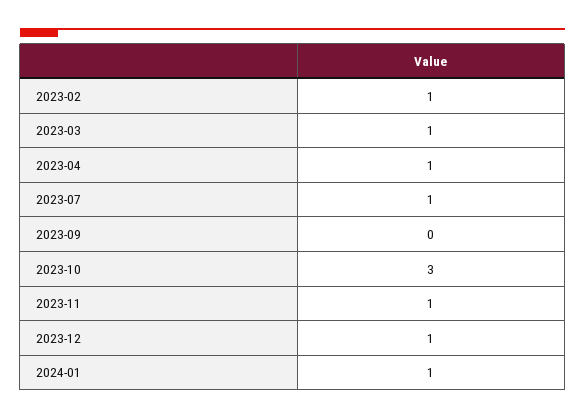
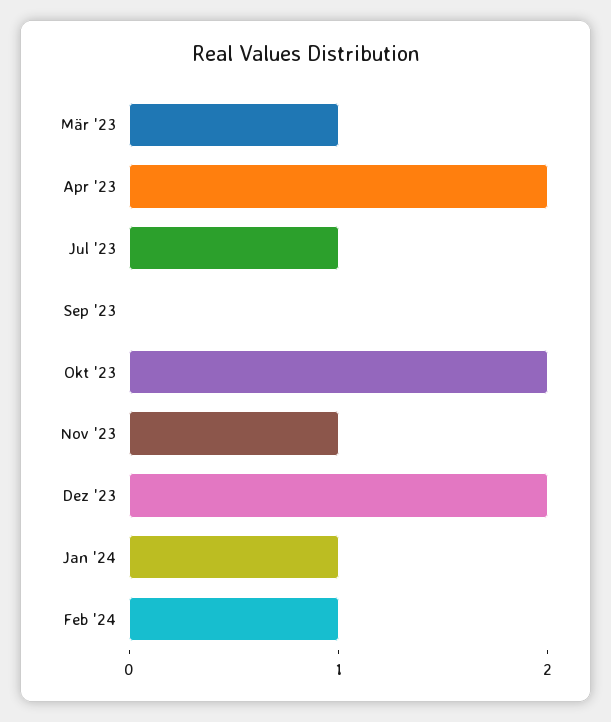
2023-02: 1 -> none
2023-04: 1 -> 2
2023-10: 3 -> 2
2023-12: 1 -> 2
Feb '24: none -> 1

